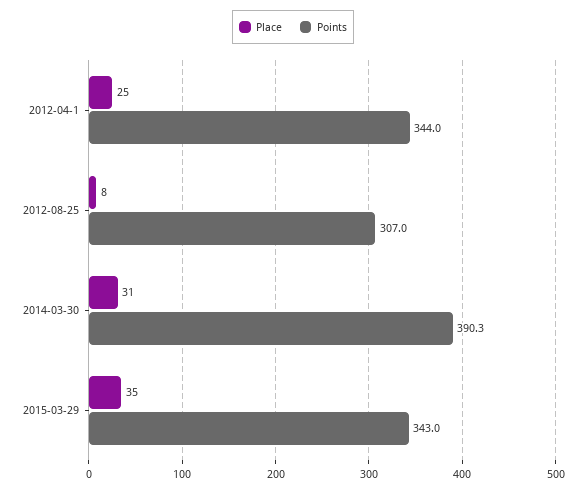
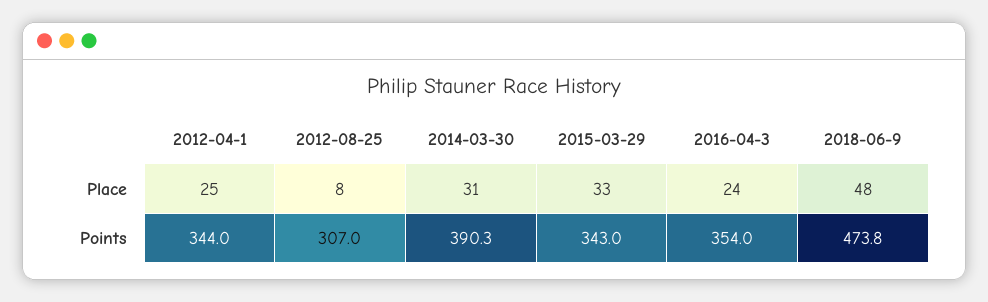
Place, 2015-03-29: 35 -> 33
Place, 2016-04-3: none -> 24
Place, 2018-06-9: none -> 48
Points, 2016-04-3: none -> 354
Points, 2018-06-9: none -> 473.8

